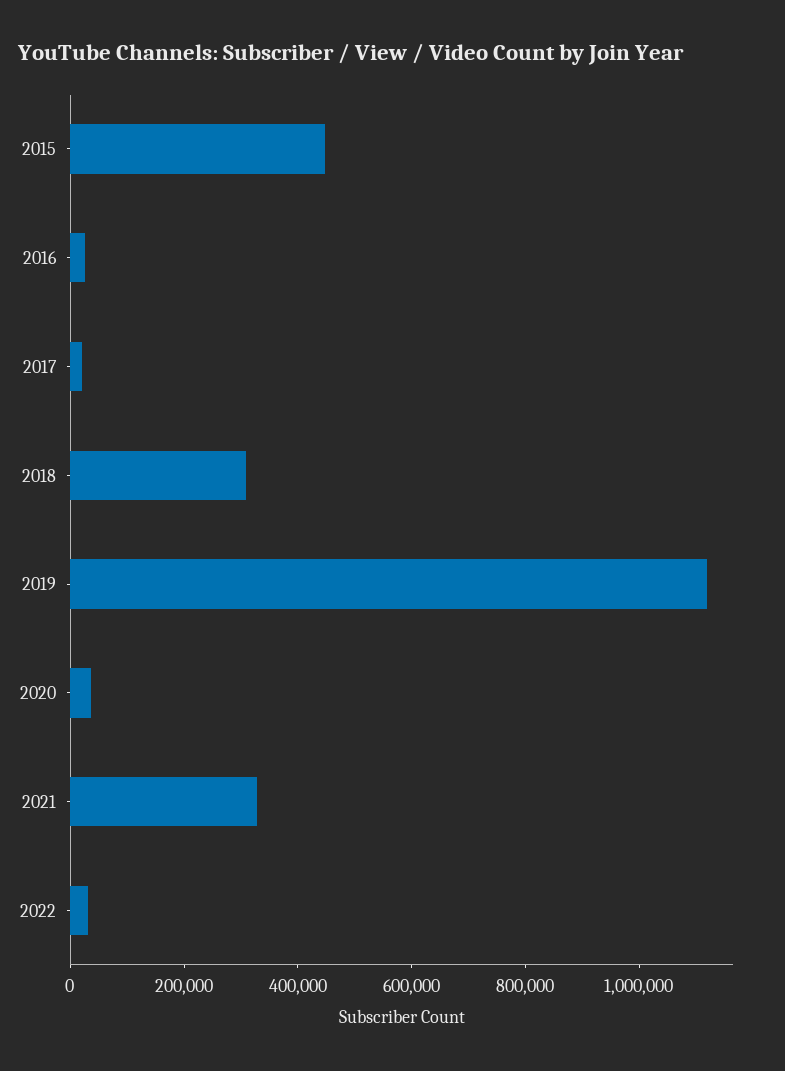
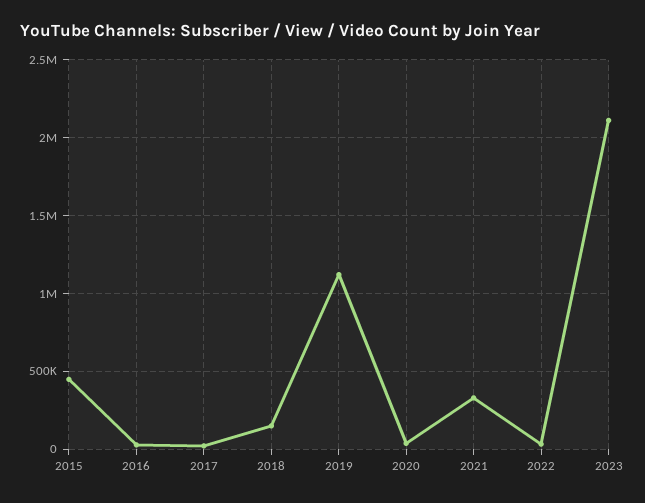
2018: 300000 -> 150000
2023: none -> 2100000

